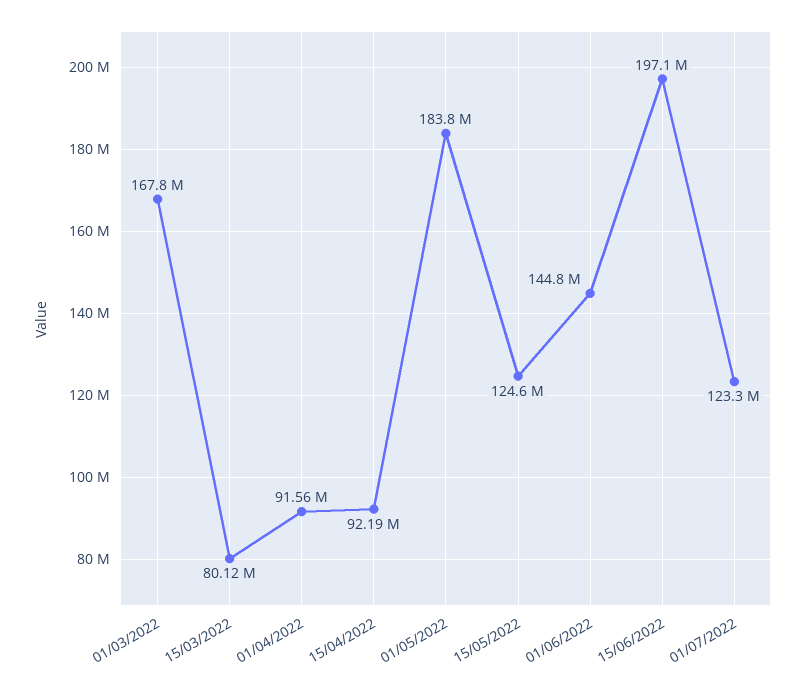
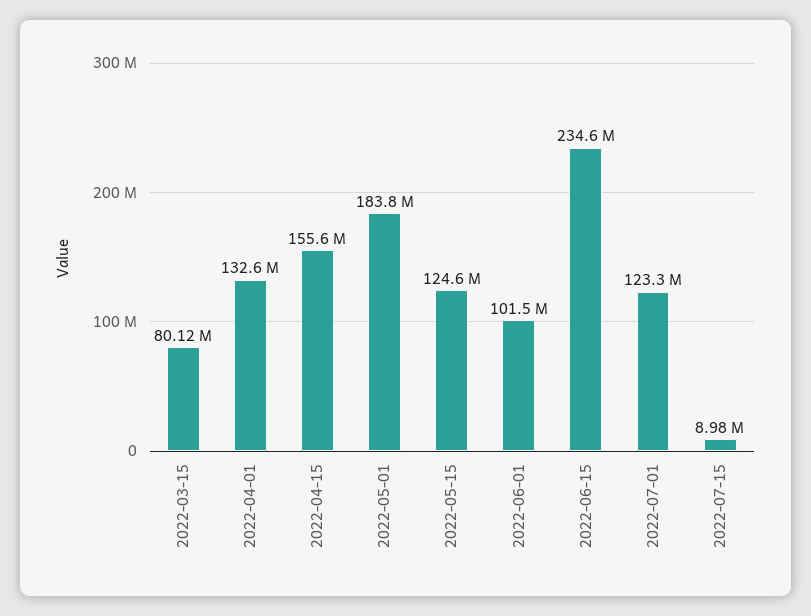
01/03/2022: 167800000 -> none
01/04/2022: 91560000 -> 132600000
15/04/2022: 92190000 -> 155600000
01/06/2022: 144800000 -> 101500000
15/06/2022: 197100000 -> 234600000
2022-07-15: none -> 8980000

